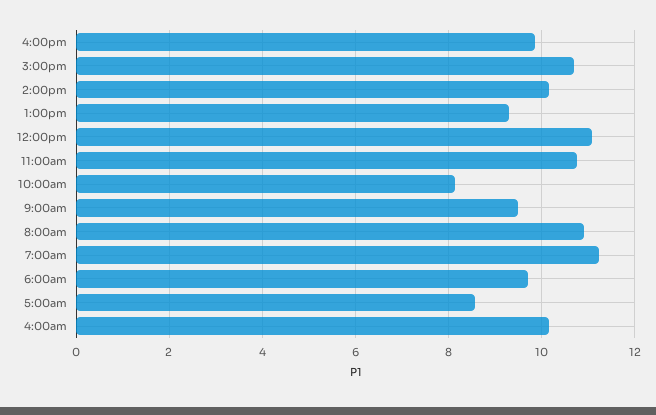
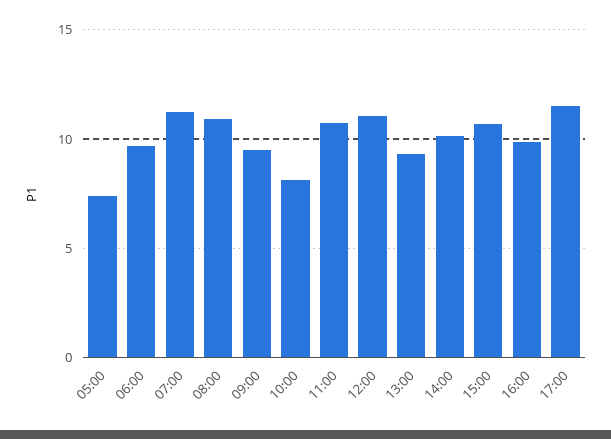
5:00am: 8.6 -> 7.5
4:00am: 10.2 -> none
17:00: none -> 11.5

